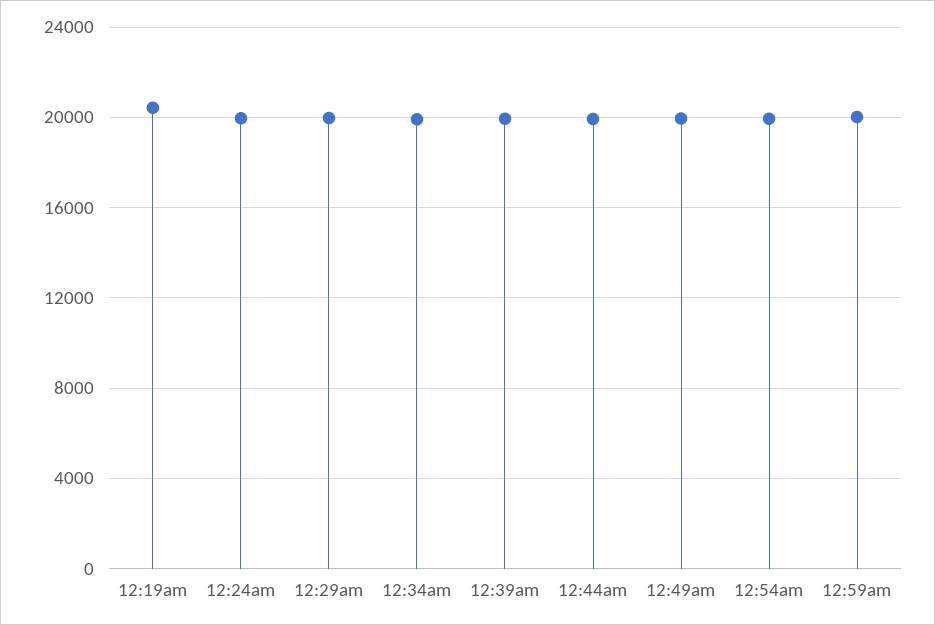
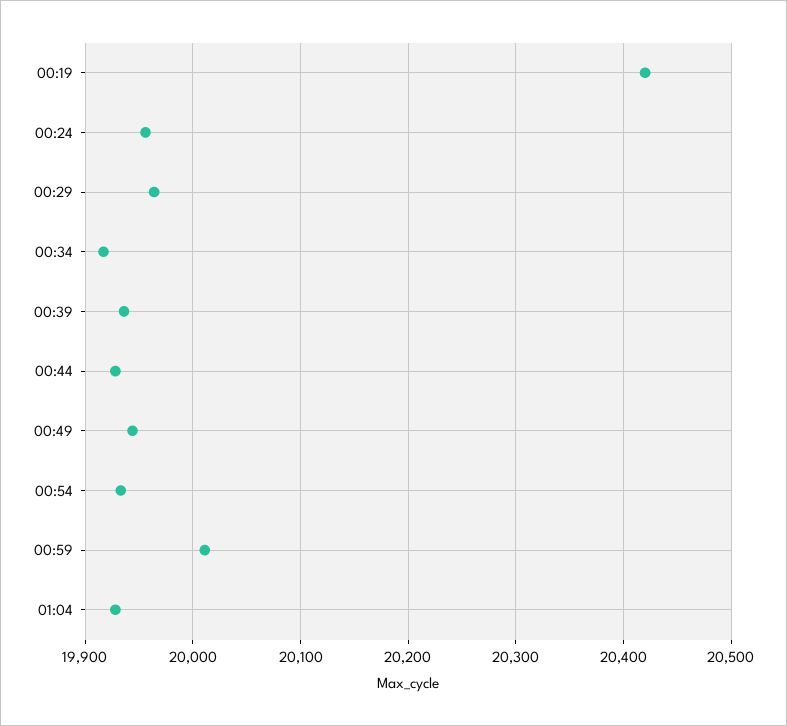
01:04: none -> 19930

